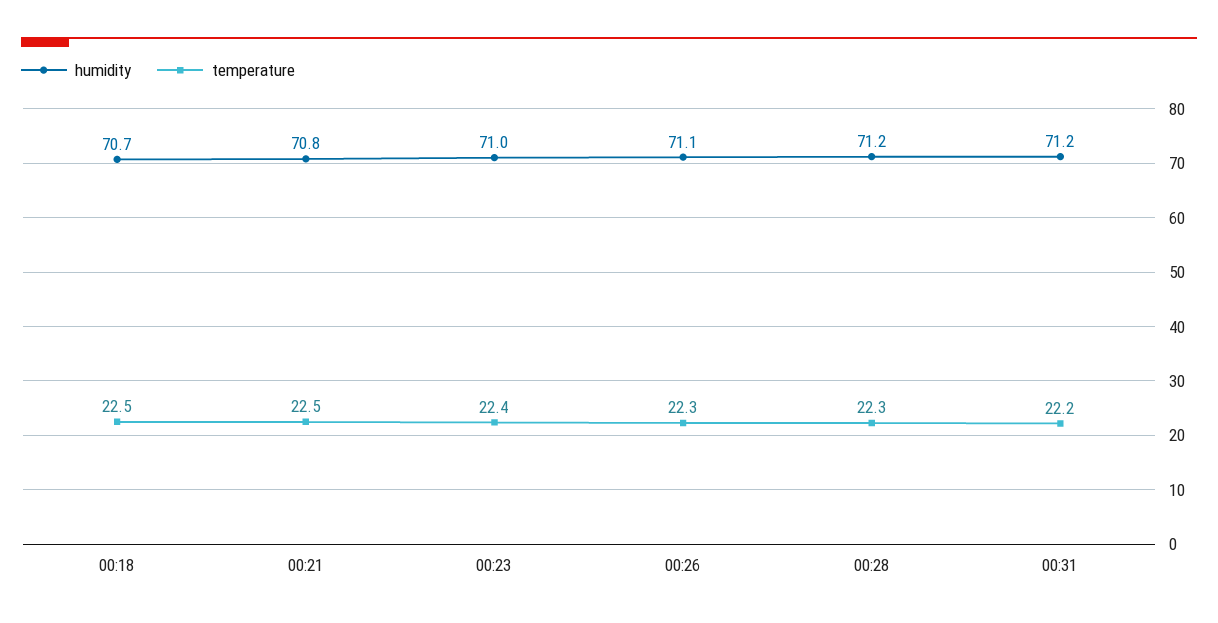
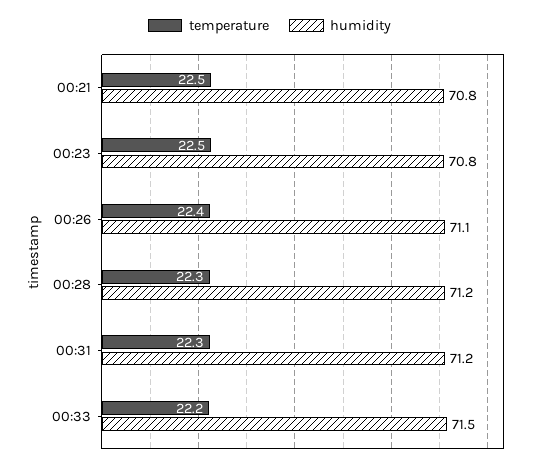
humidity, 00:18: 70.7 -> none
temperature, 00:18: 22.5 -> none
humidity, 00:23: 71 -> 70.8
temperature, 00:23: 22.4 -> 22.5
temperature, 00:26: 22.3 -> 22.4
temperature, 00:31: 22.2 -> 22.3
temperature, 00:33: none -> 22.2
humidity, 00:33: none -> 71.5

